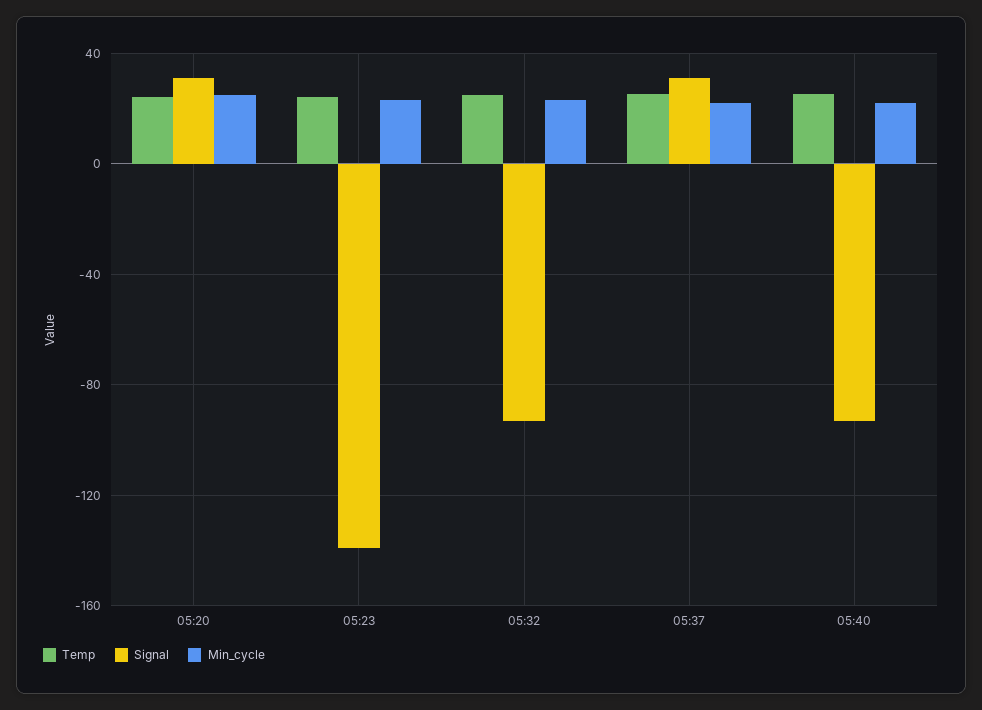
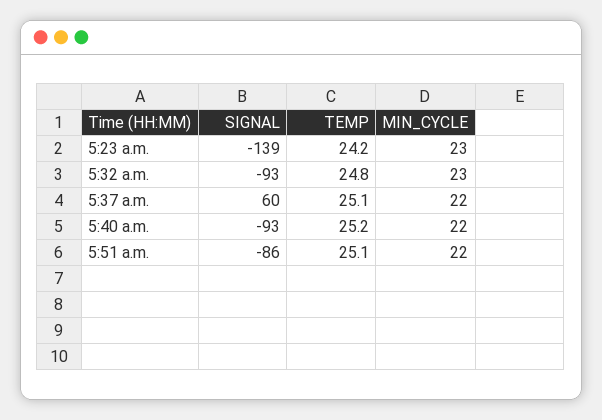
Temp, 05:20: 25 -> none
Signal, 05:20: 30 -> none
Min_cycle, 05:20: 25 -> none
Signal, 05:37: 30 -> 60
Signal, 5:51 a.m.: none -> -86
Temp, 5:51 a.m.: none -> 25.1
Min_cycle, 5:51 a.m.: none -> 22

